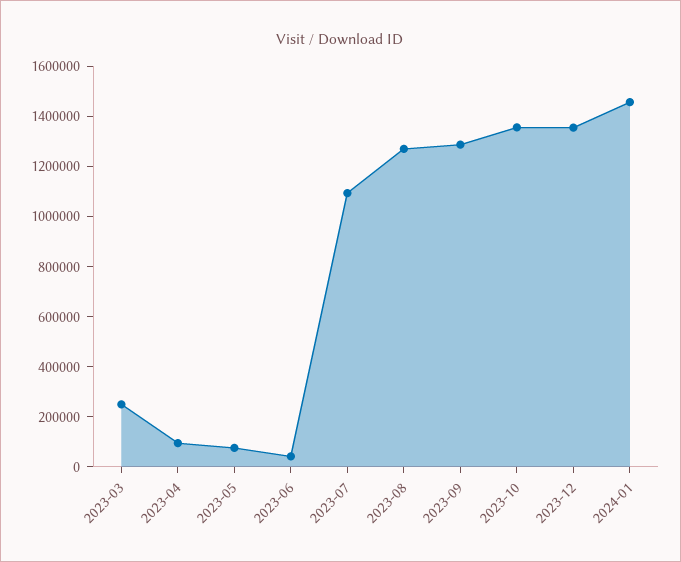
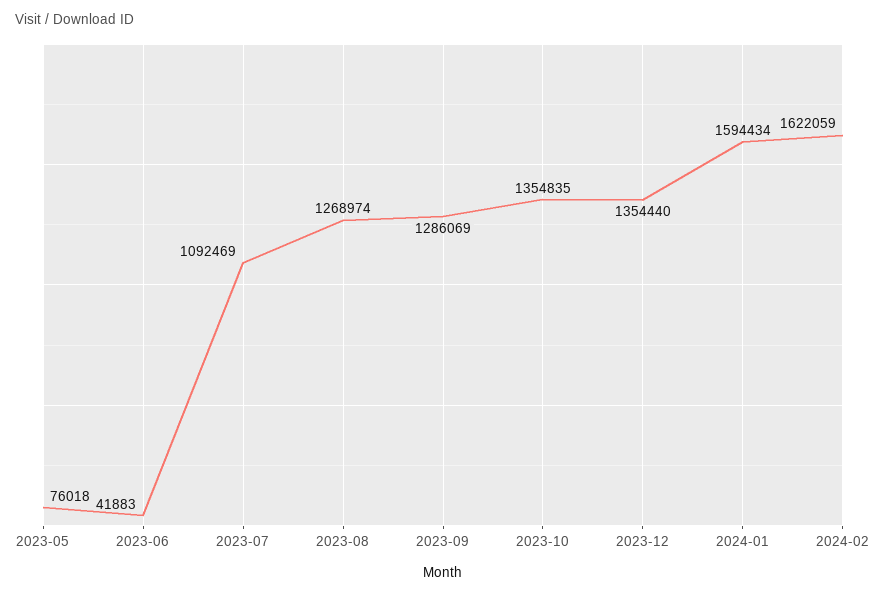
2023-03: 250000 -> none
2023-04: 100000 -> none
2024-01: 1450000 -> 1594434
2024-02: none -> 1622059

